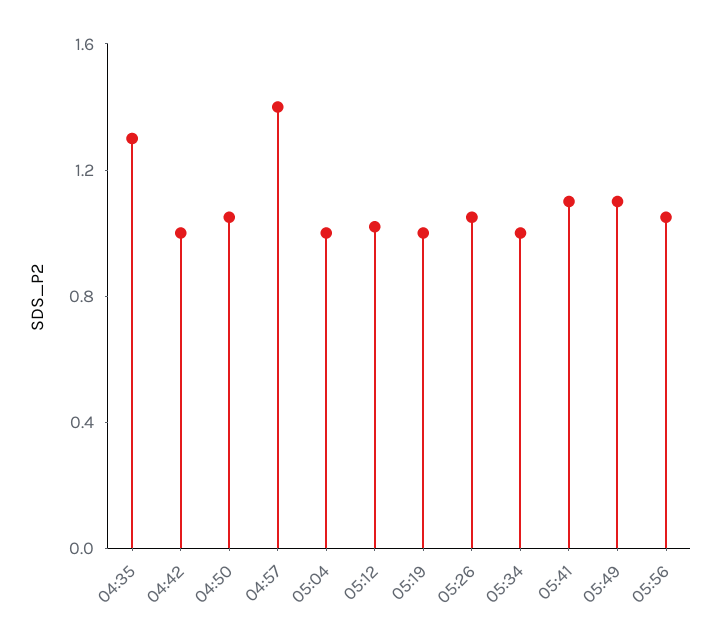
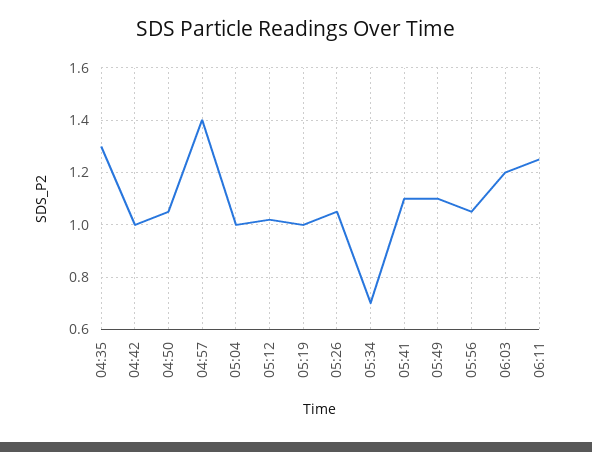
05:34: 1 -> 0.7
06:03: none -> 1.2
06:11: none -> 1.25

